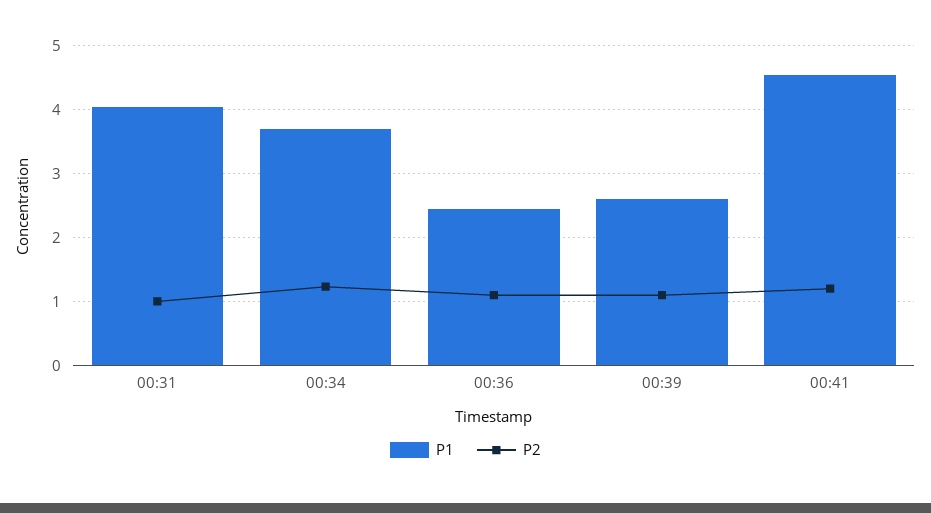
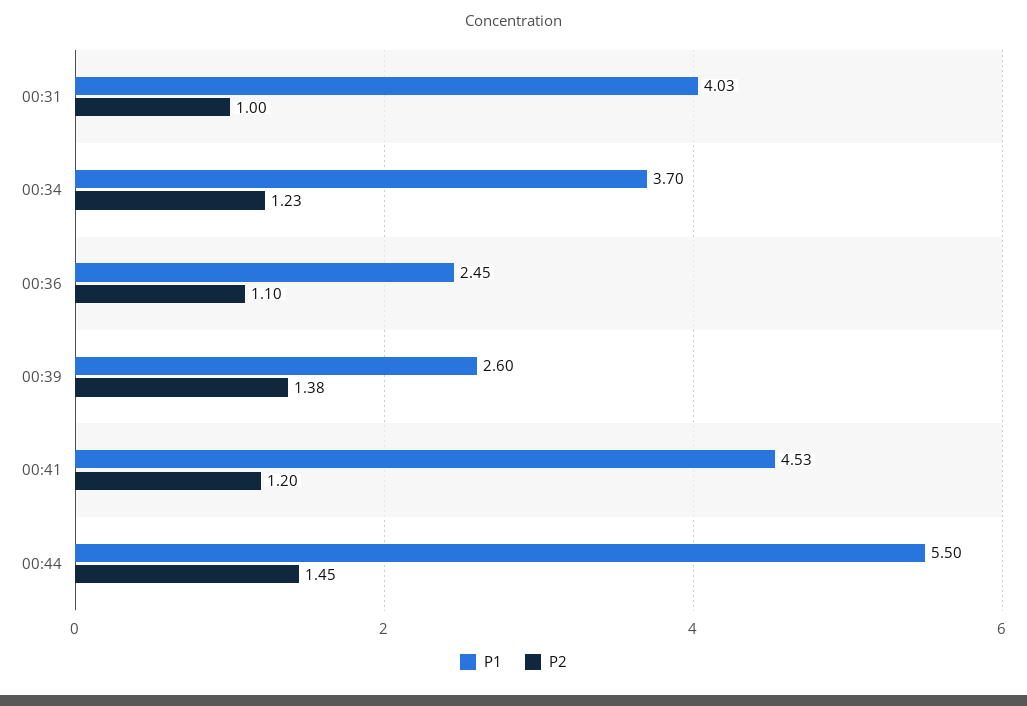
P2, 00:39: 1.1 -> 1.38
P1, 00:44: none -> 5.5
P2, 00:44: none -> 1.45

